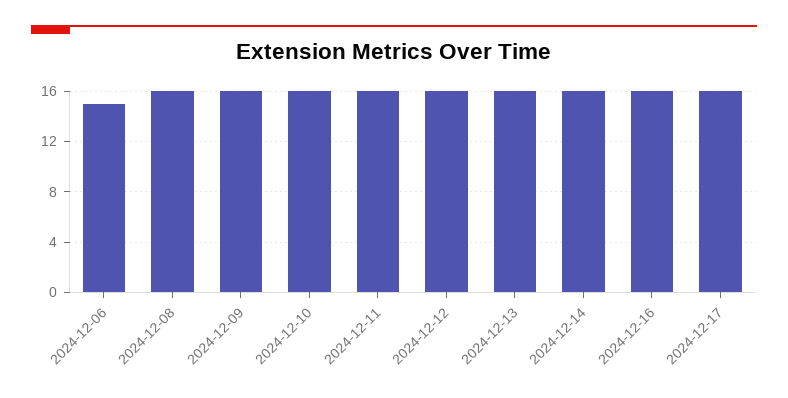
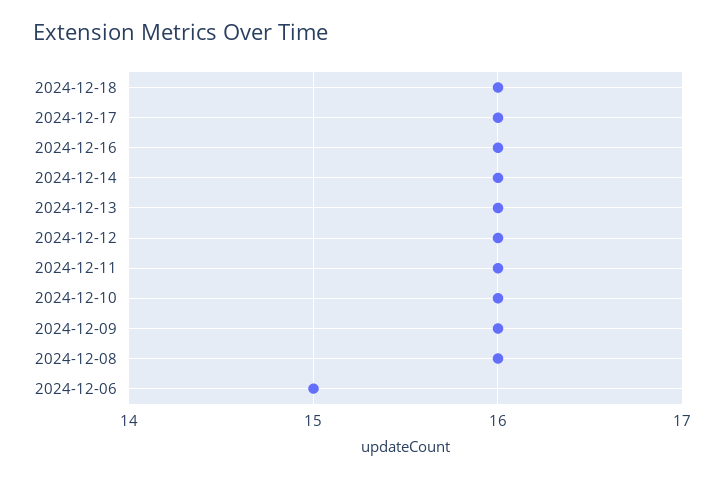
2024-12-18: none -> 16

